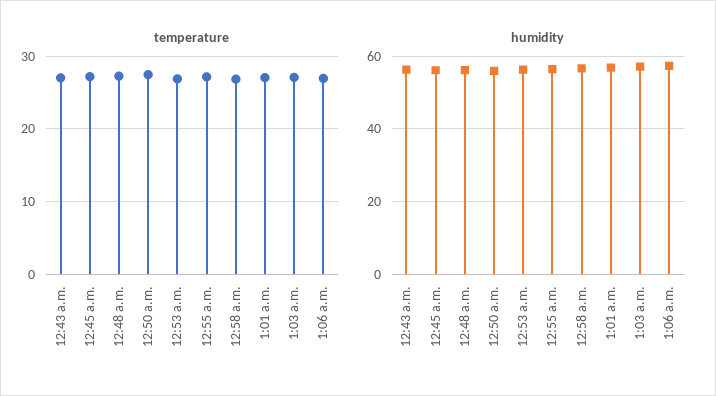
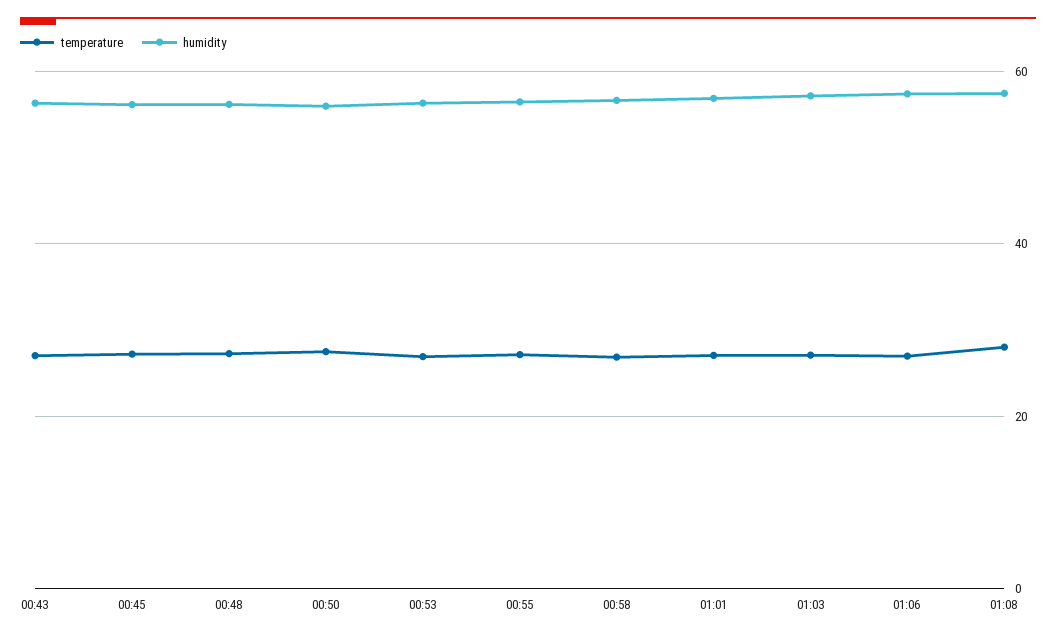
temperature, 01:08: none -> 28
humidity, 01:08: none -> 58

